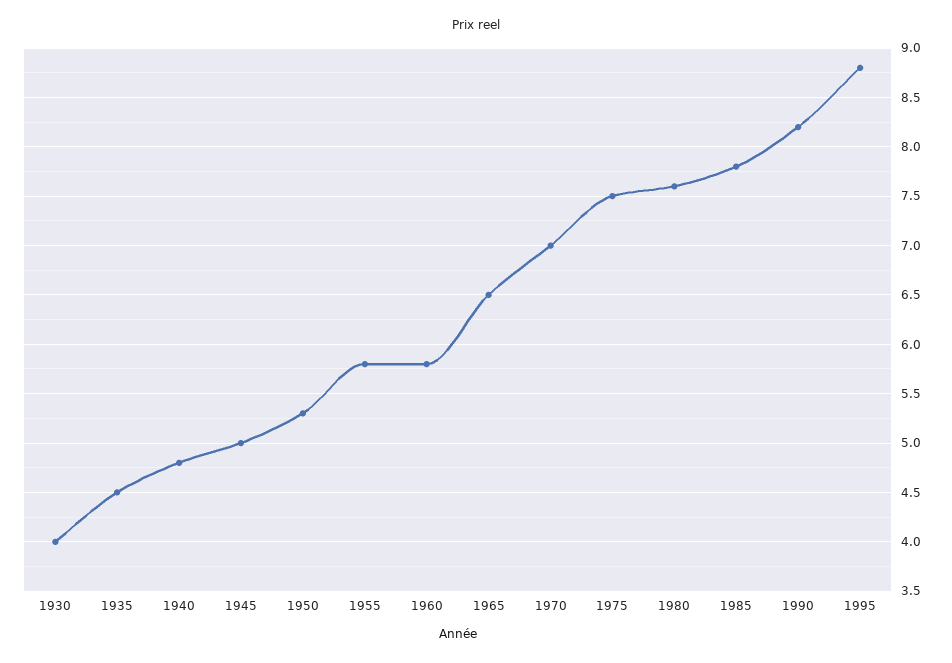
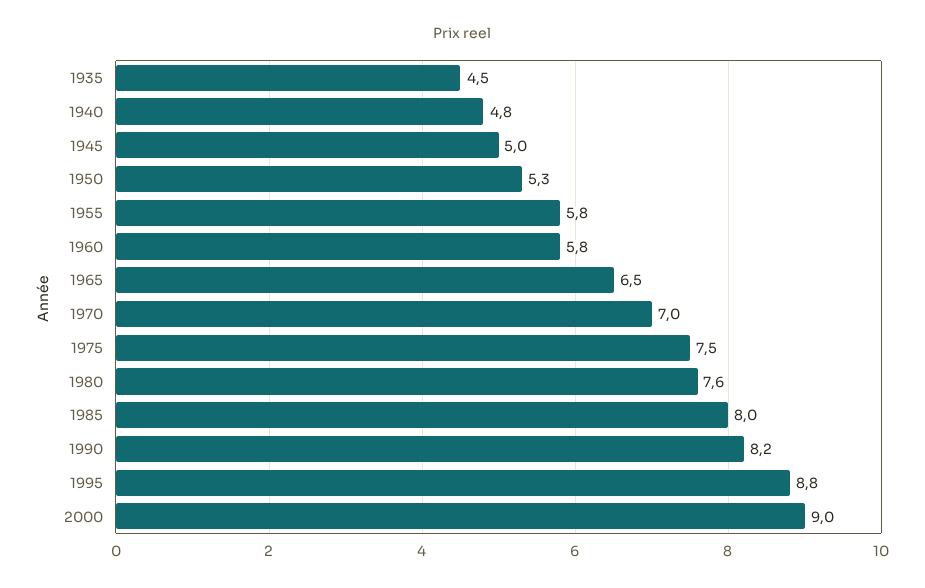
1930: 4 -> none
1985: 7.8 -> 8
2000: none -> 9

